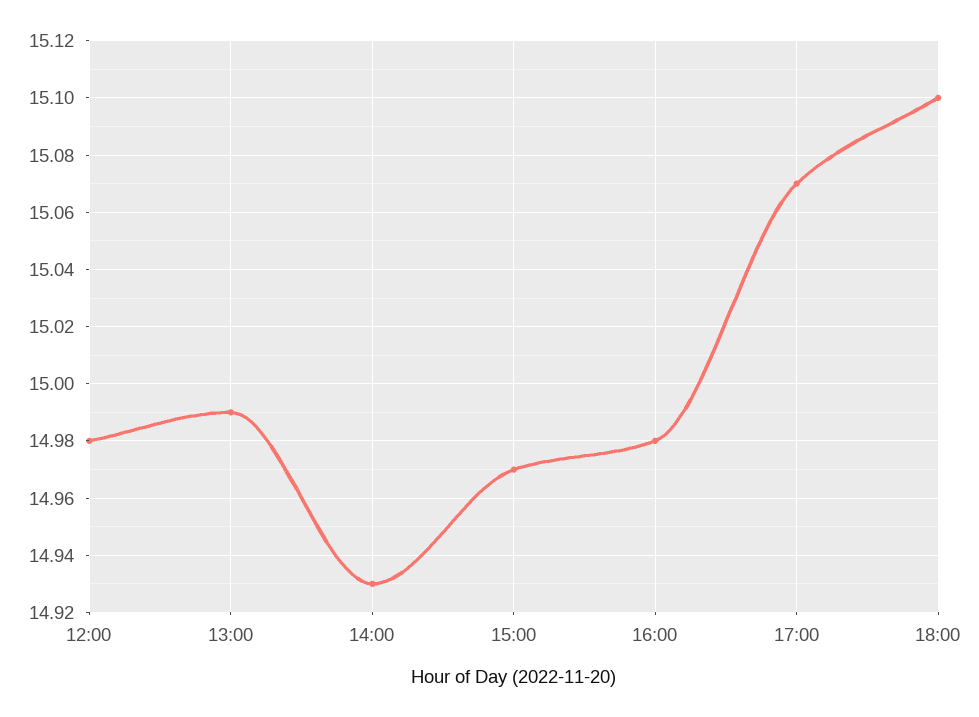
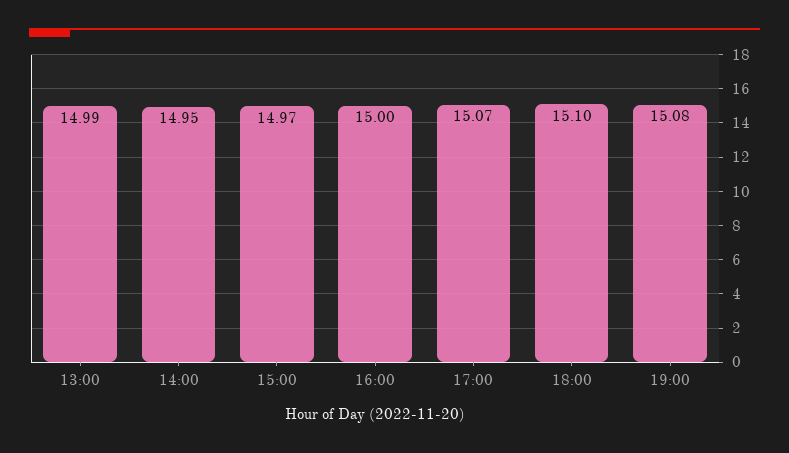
12:00: 14.98 -> none
14:00: 14.93 -> 14.95
16:00: 14.98 -> 15
19:00: none -> 15.08

